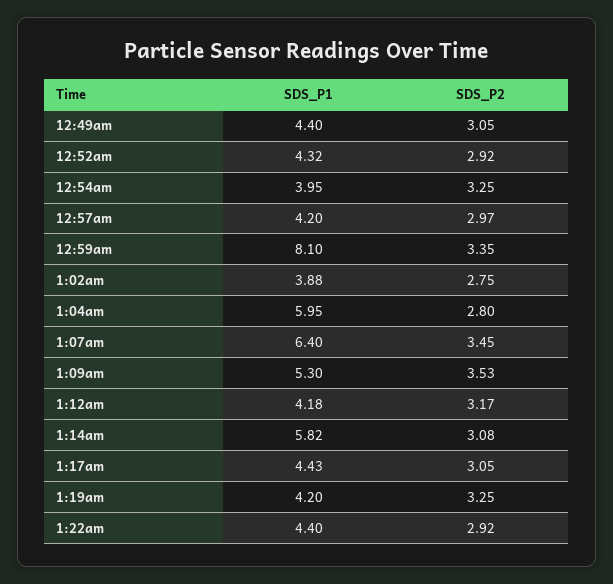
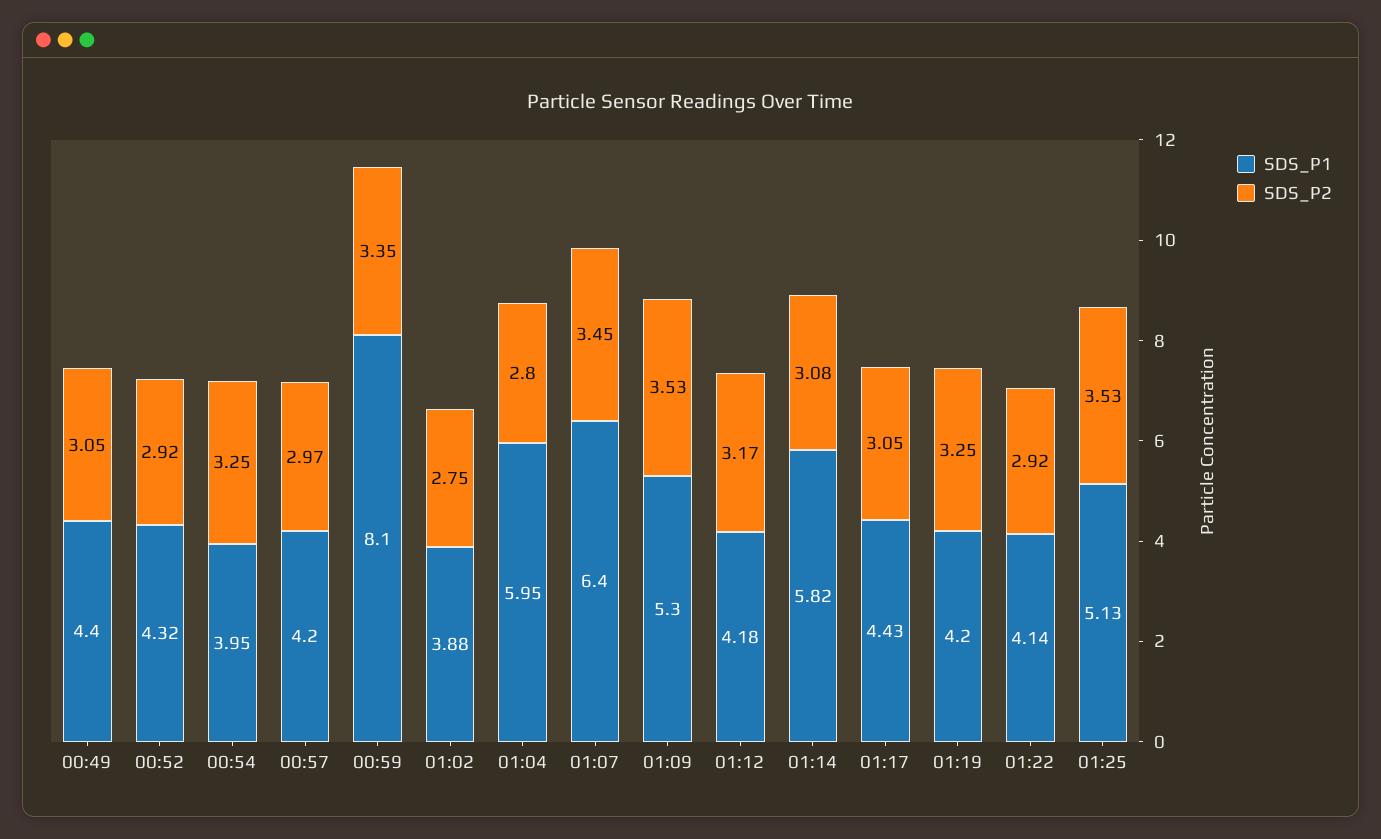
SDS_P1, 1:22am: 4.4 -> 4.14
SDS_P1, 01:25: none -> 5.13
SDS_P2, 01:25: none -> 3.53

